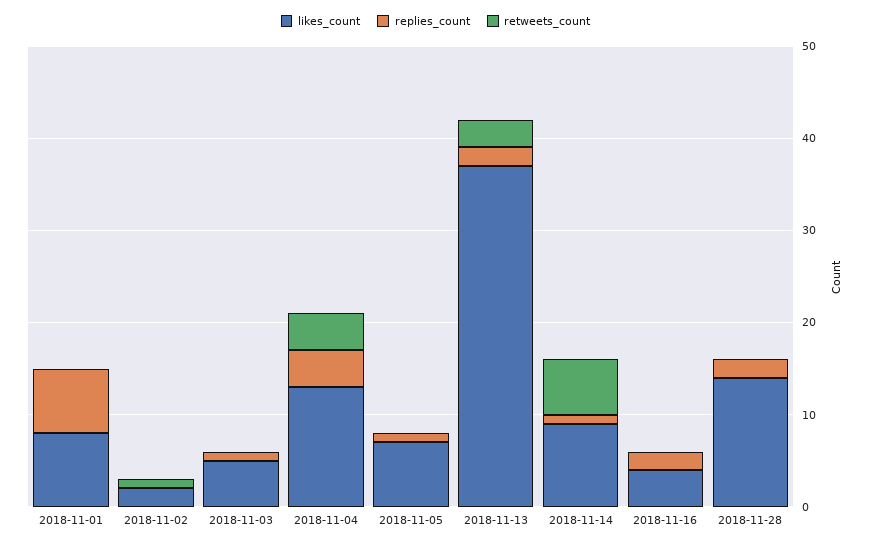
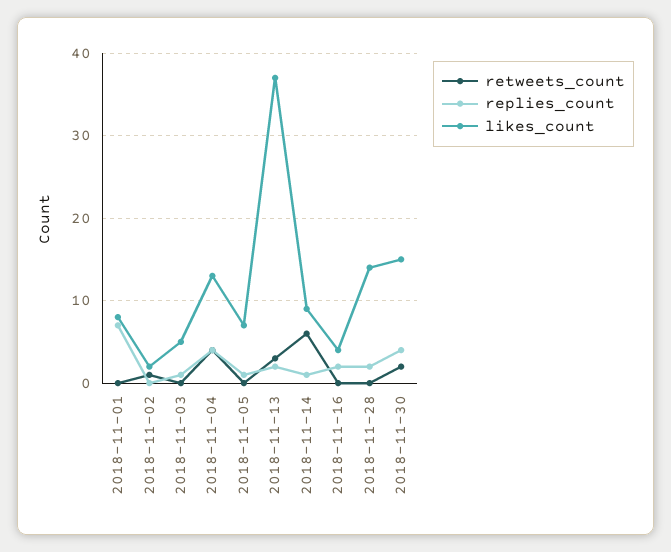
retweets_count, 2018-11-30: none -> 2
replies_count, 2018-11-30: none -> 4
likes_count, 2018-11-30: none -> 15

